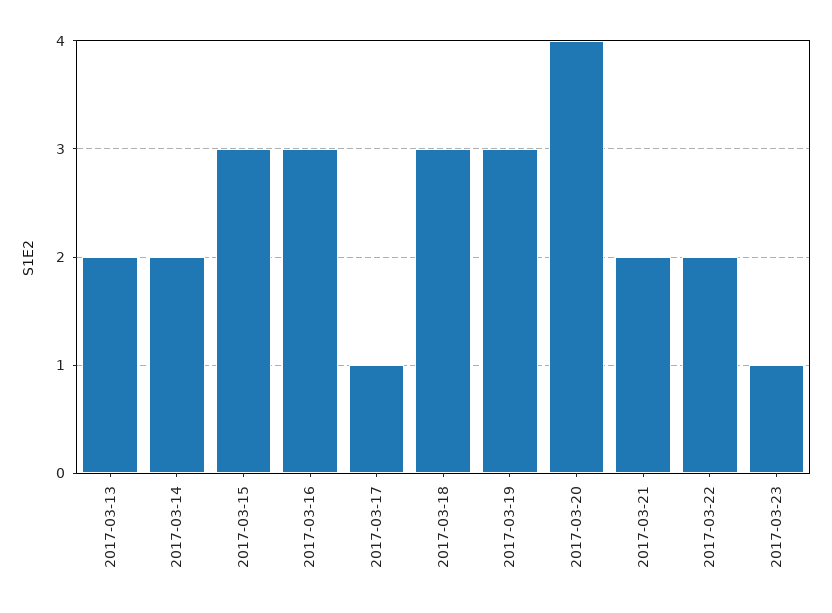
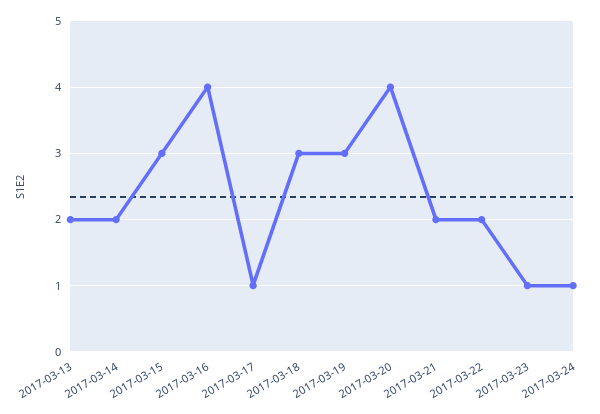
2017-03-16: 3 -> 4
2017-03-24: none -> 1

